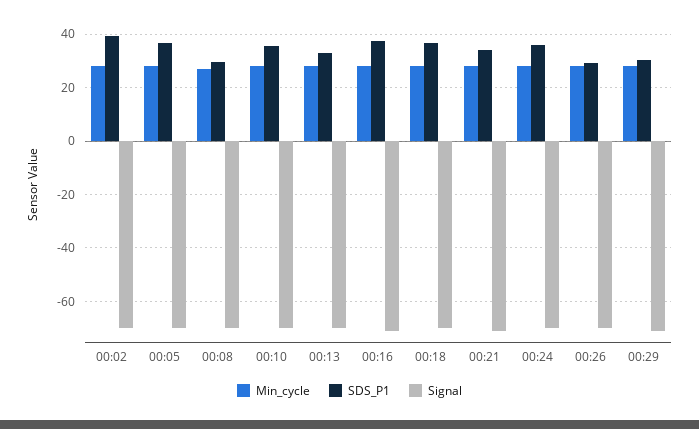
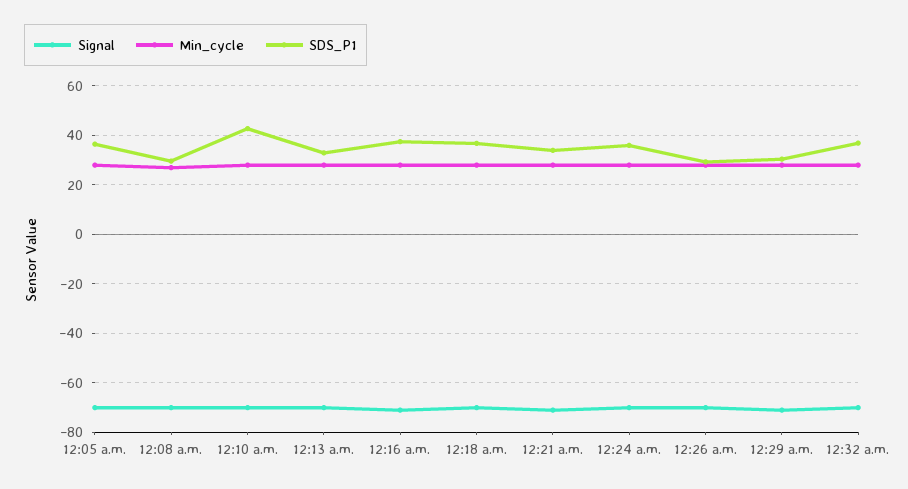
Min_cycle, 00:02: 27.5 -> none
SDS_P1, 00:02: 40 -> none
Signal, 00:02: -70 -> none
SDS_P1, 00:10: 35 -> 42.5
Signal, 12:32 a.m.: none -> -70
Min_cycle, 12:32 a.m.: none -> 27.5
SDS_P1, 12:32 a.m.: none -> 37.5

